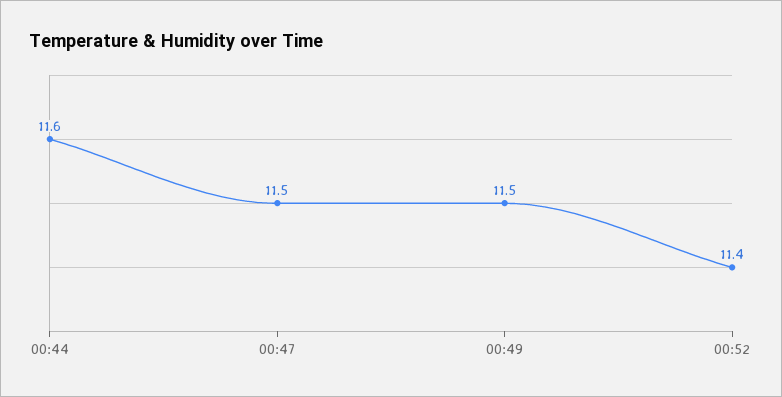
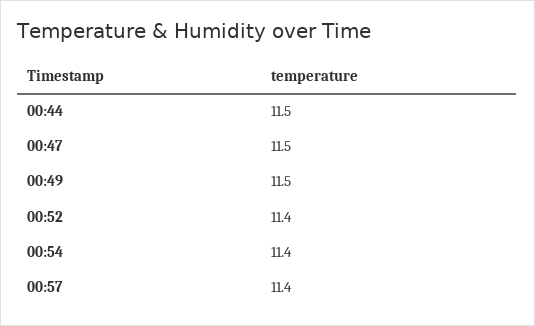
00:44: 11.6 -> 11.5
00:54: none -> 11.4
00:57: none -> 11.4

